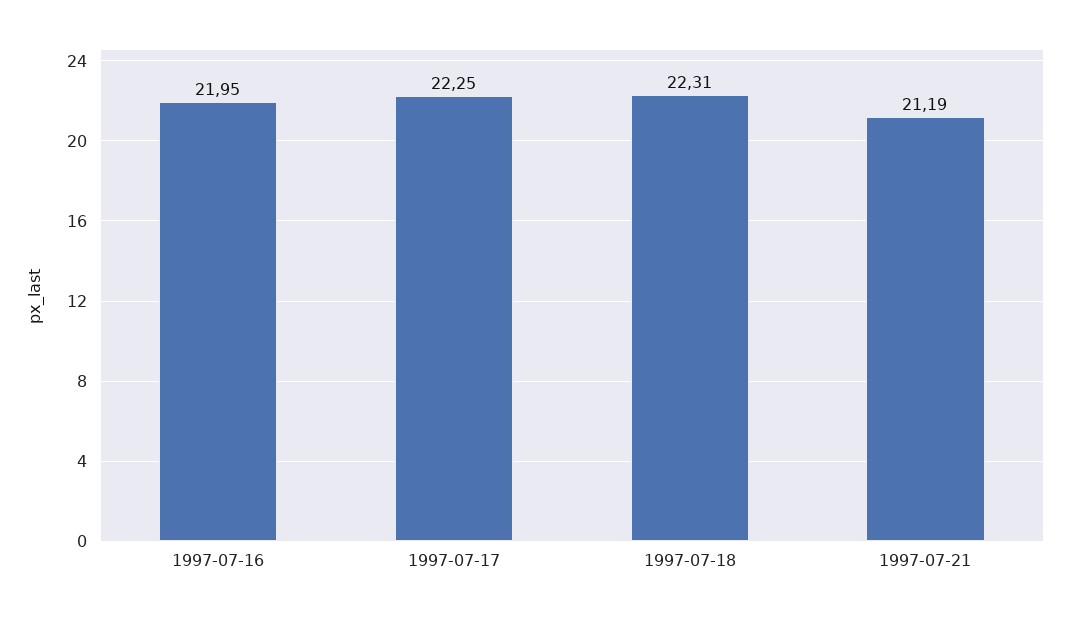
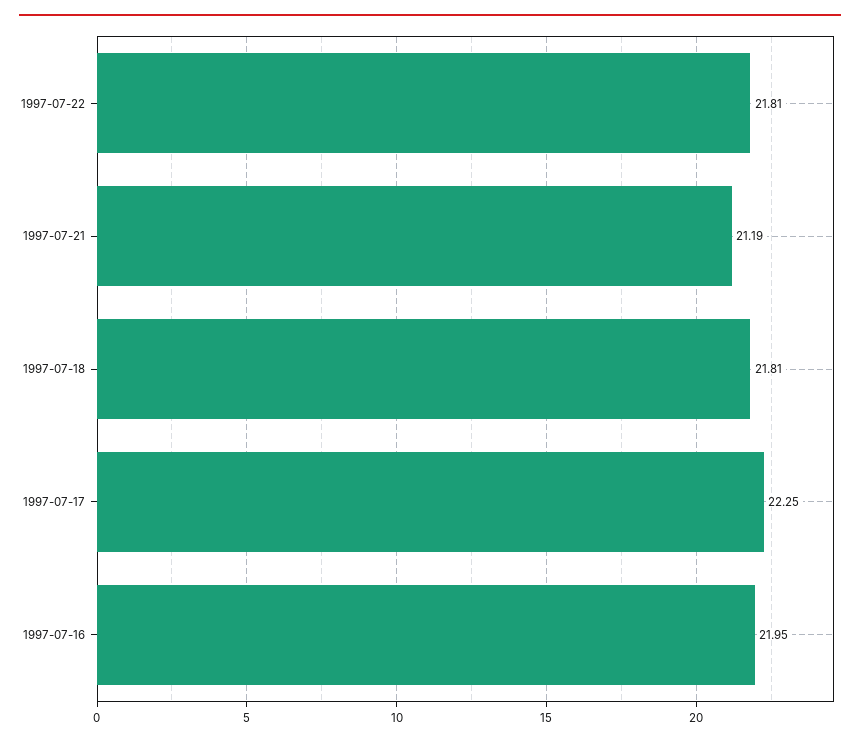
1997-07-18: 22.31 -> 21.81
1997-07-22: none -> 21.81

